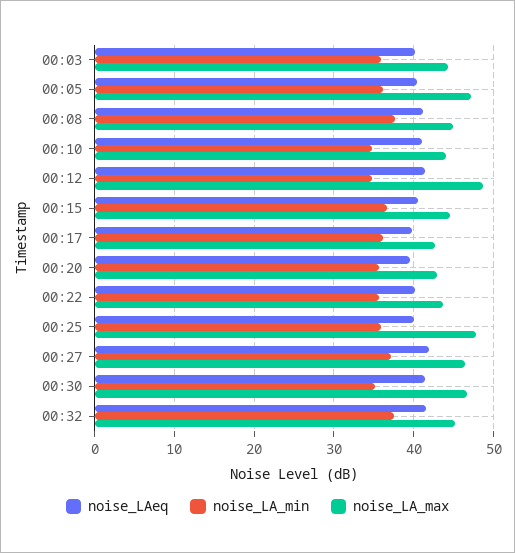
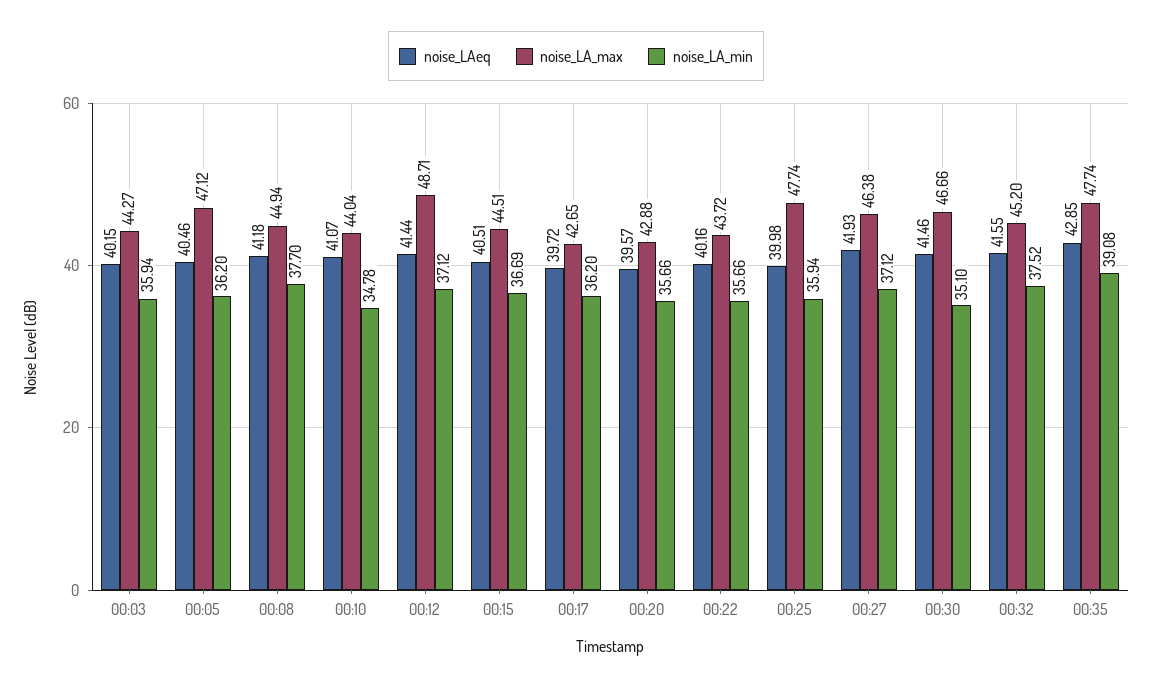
noise_LA_min, 00:12: 35 -> 37.12
noise_LAeq, 00:35: none -> 42.85
noise_LA_max, 00:35: none -> 47.74
noise_LA_min, 00:35: none -> 39.08

